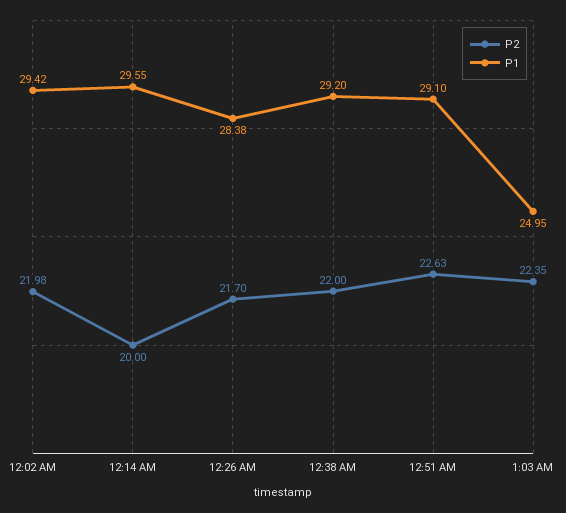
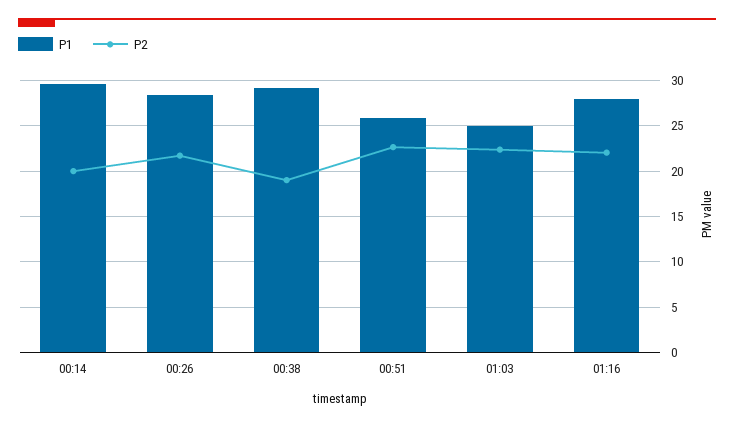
P2, 12:02 AM: 21.98 -> none
P1, 12:02 AM: 29.42 -> none
P2, 12:38 AM: 22 -> 19
P1, 12:51 AM: 29.1 -> 26
P1, 01:16: none -> 28
P2, 01:16: none -> 22

